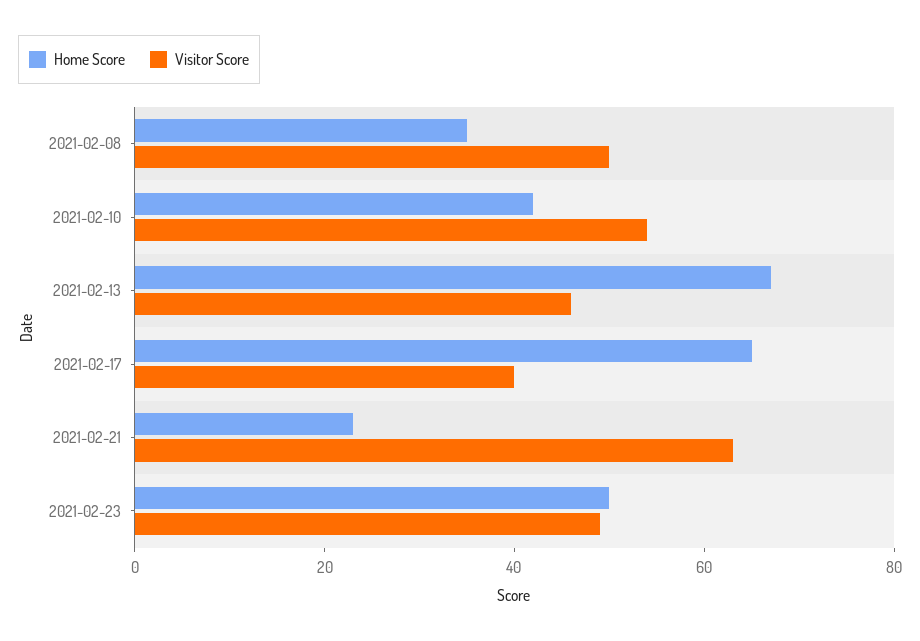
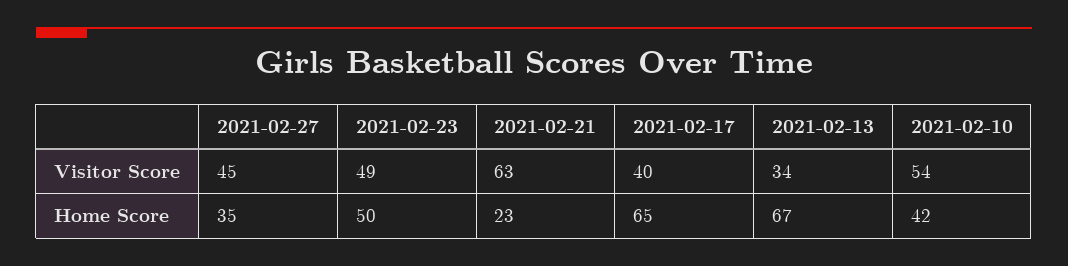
Home Score, 2021-02-08: 35 -> none
Visitor Score, 2021-02-08: 50 -> none
Visitor Score, 2021-02-13: 45 -> 34
Visitor Score, 2021-02-27: none -> 45
Home Score, 2021-02-27: none -> 35

